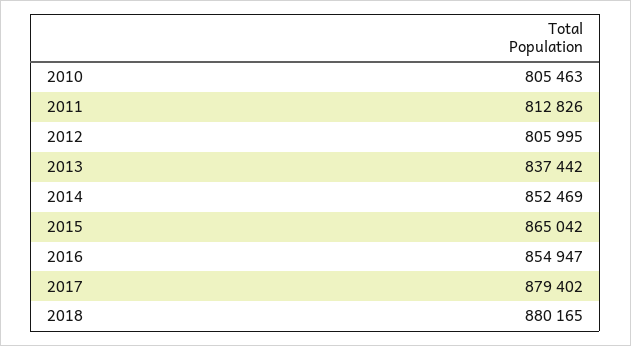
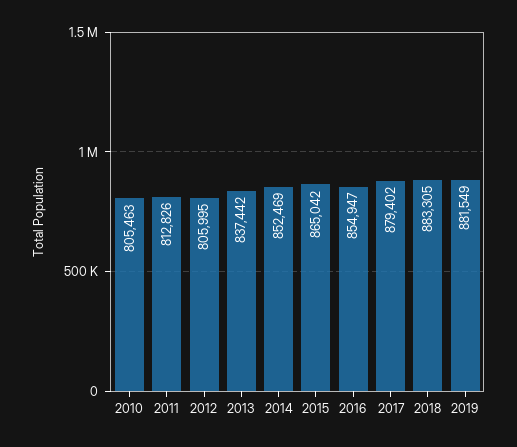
2018: 880165 -> 883305
2019: none -> 881549

